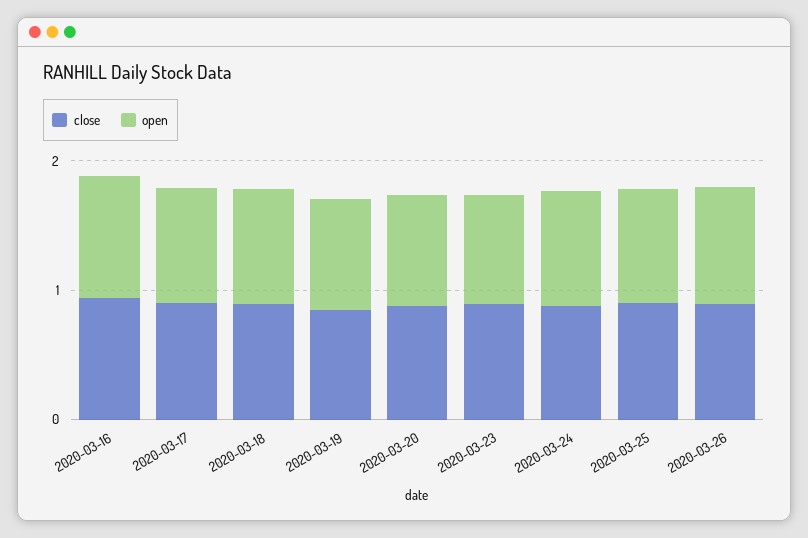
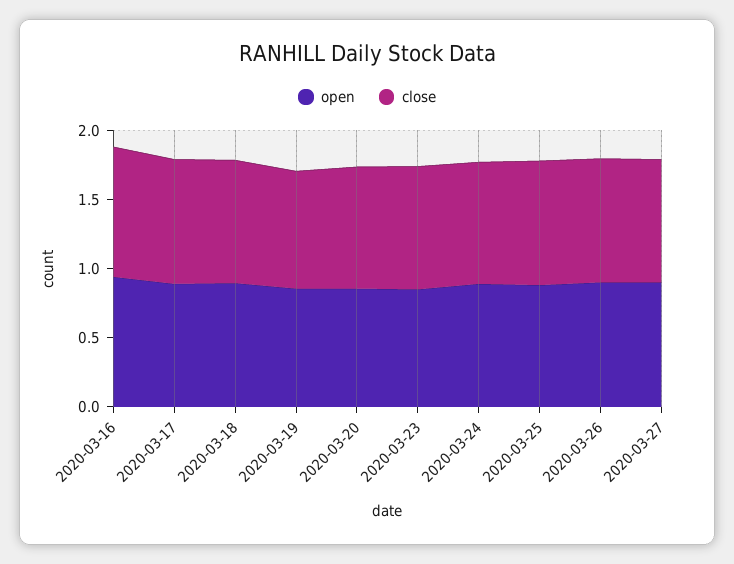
open, 2020-03-27: none -> 0.9
close, 2020-03-27: none -> 0.9

